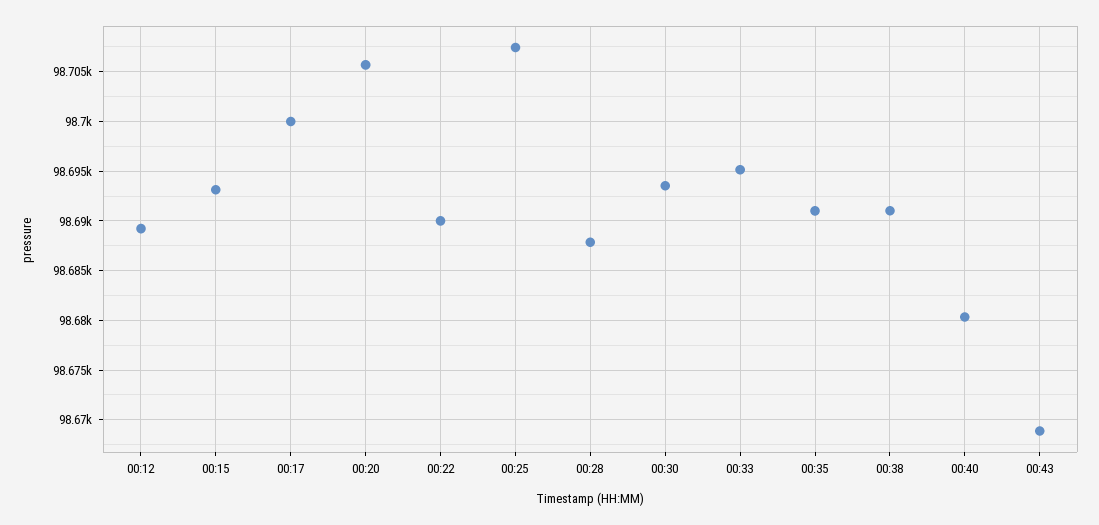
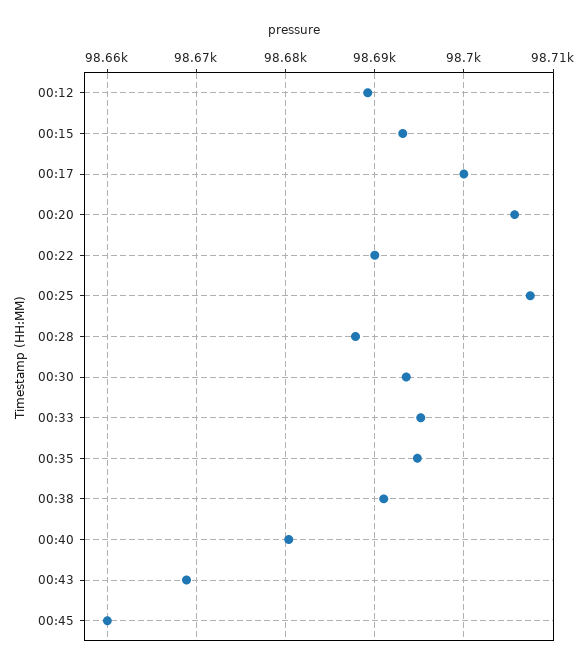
00:35: 98691 -> 98695
00:45: none -> 98660

